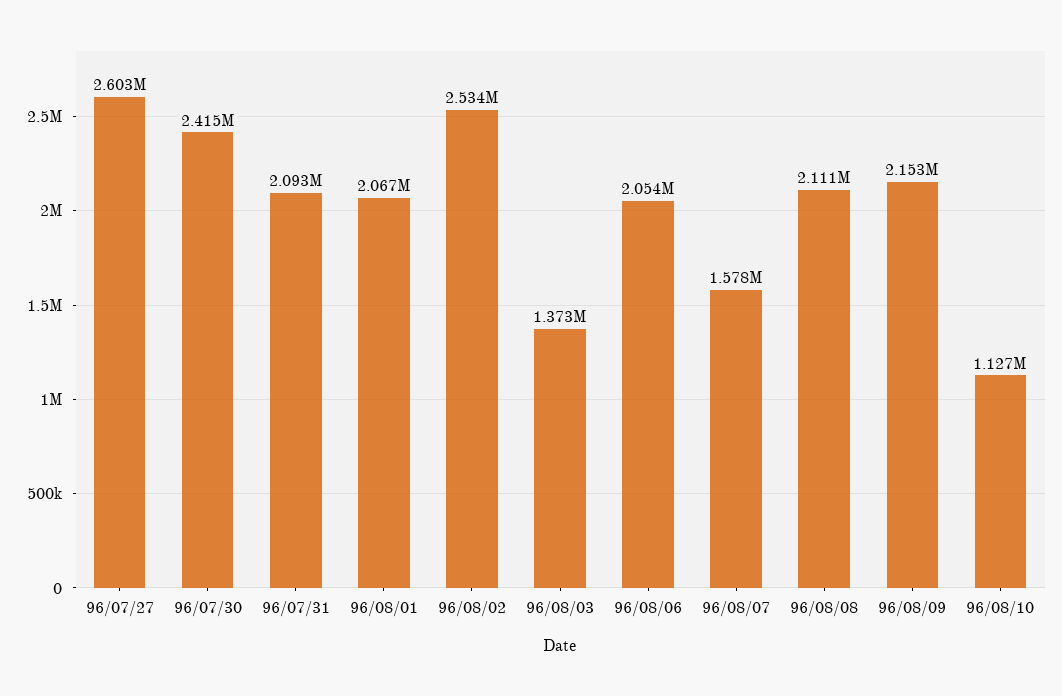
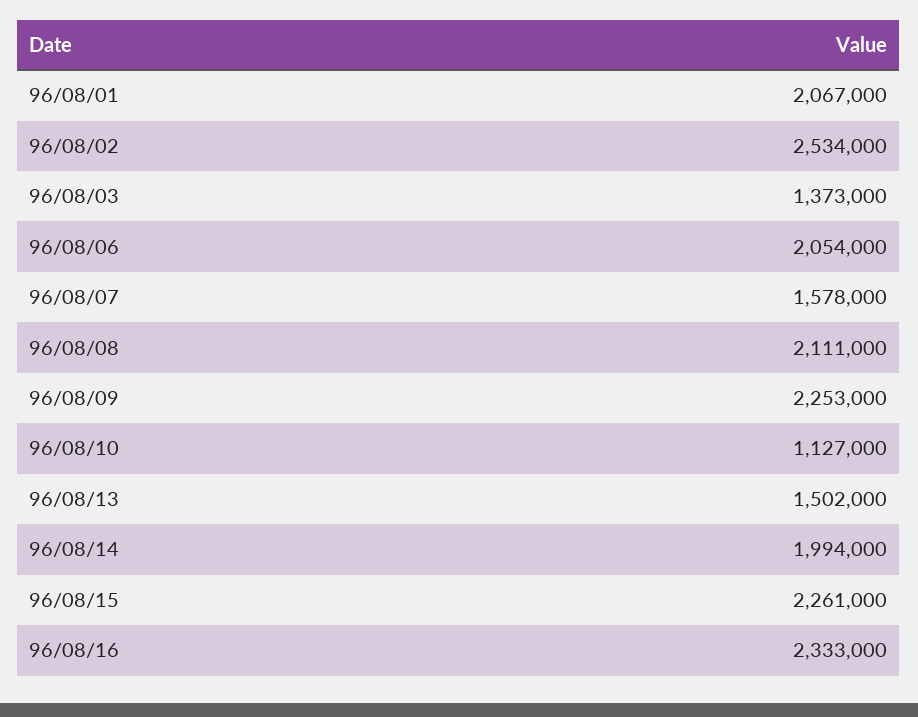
96/07/27: 2603000 -> none
96/07/30: 2415000 -> none
96/07/31: 2093000 -> none
96/08/09: 2153000 -> 2253000
96/08/13: none -> 1502000
96/08/14: none -> 1994000
96/08/15: none -> 2261000
96/08/16: none -> 2333000

